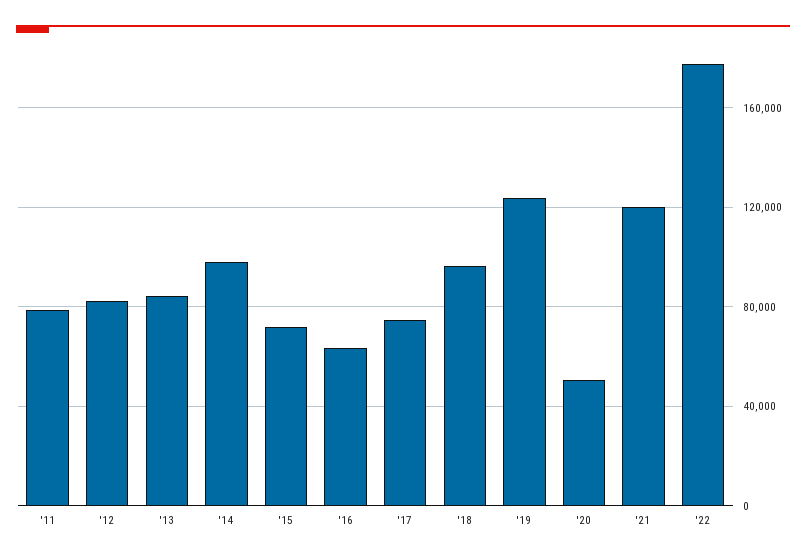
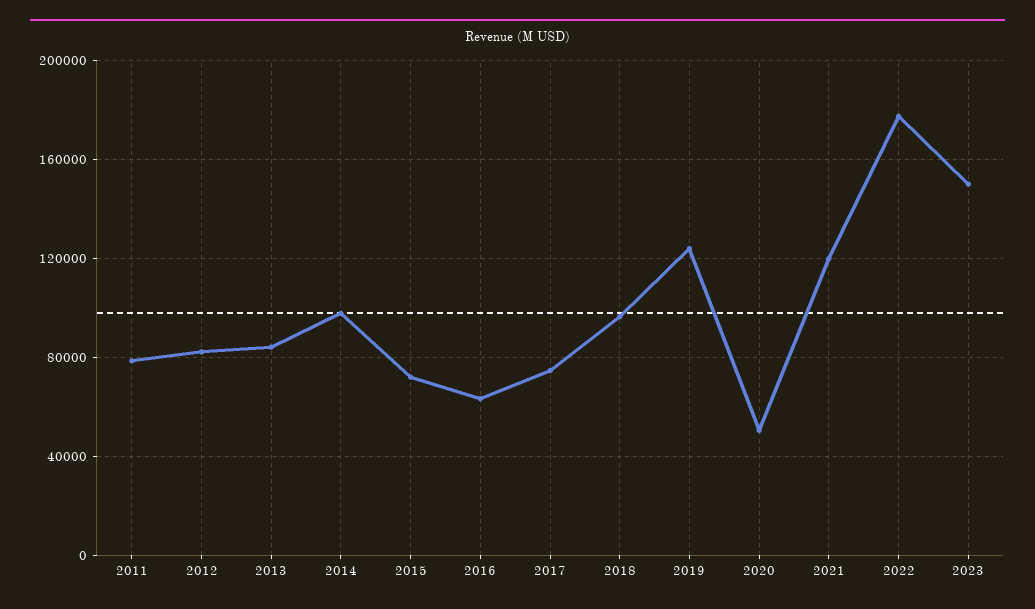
2023: none -> 150000

